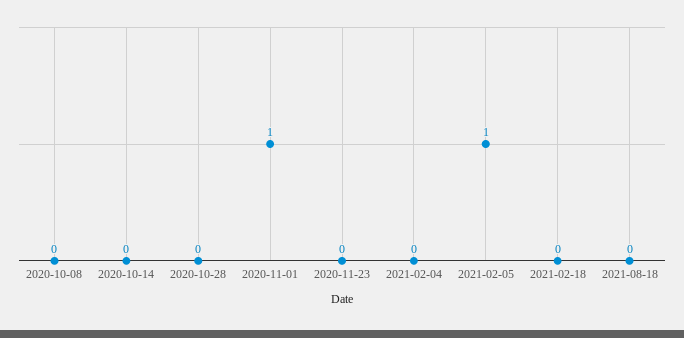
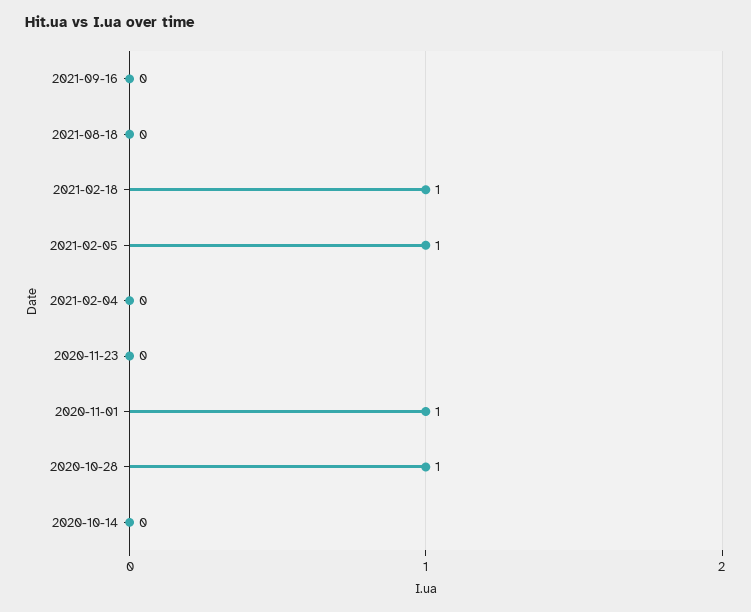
2020-10-08: 0 -> none
2020-10-28: 0 -> 1
2021-02-18: 0 -> 1
2021-09-16: none -> 0

